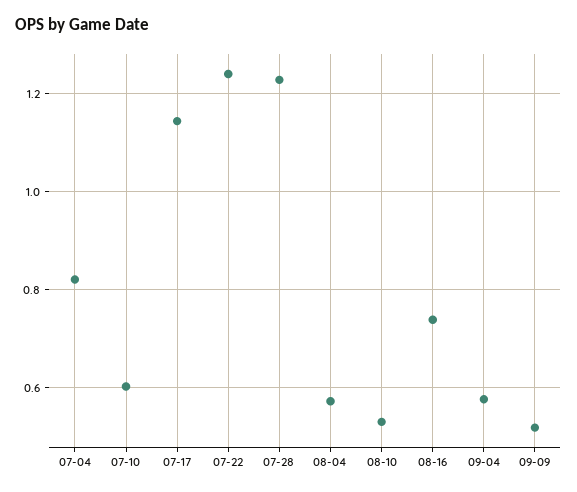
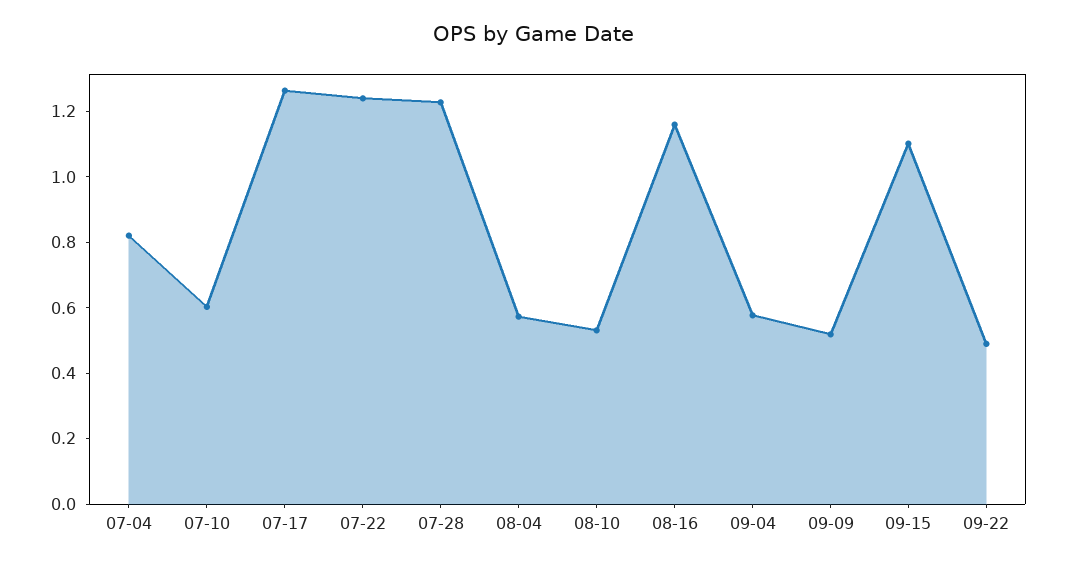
07-17: 1.14 -> 1.25
08-16: 0.74 -> 1.15
09-15: none -> 1.1
09-22: none -> 0.5

